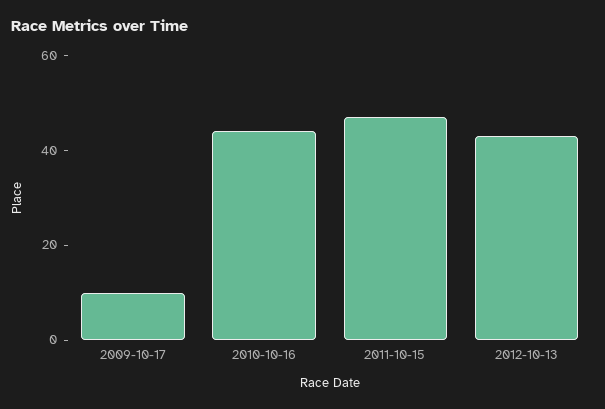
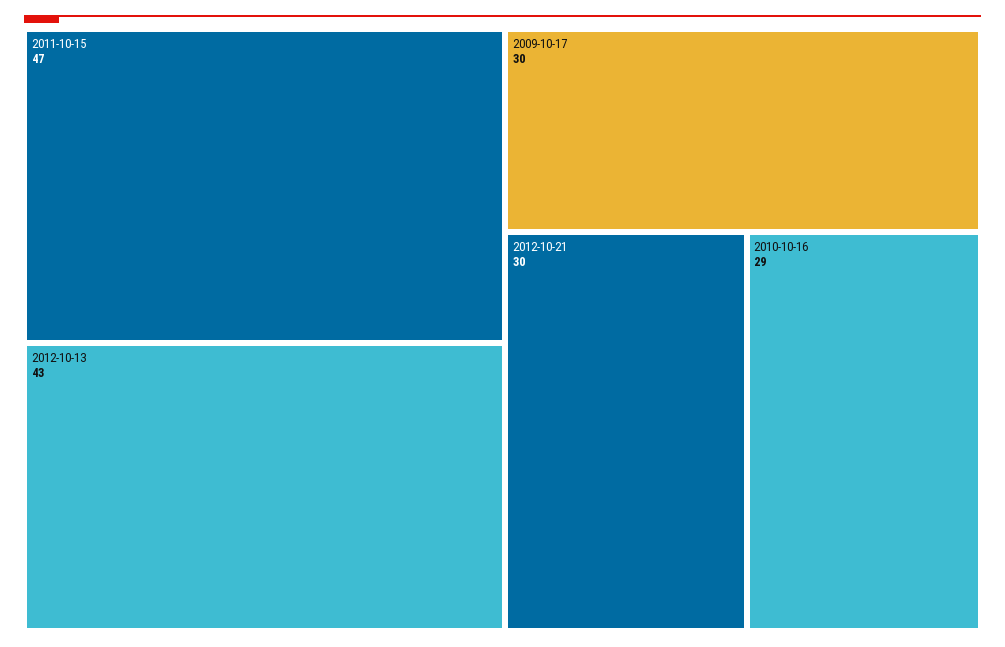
2009-10-17: 10 -> 30
2010-10-16: 45 -> 29
2012-10-21: none -> 30

